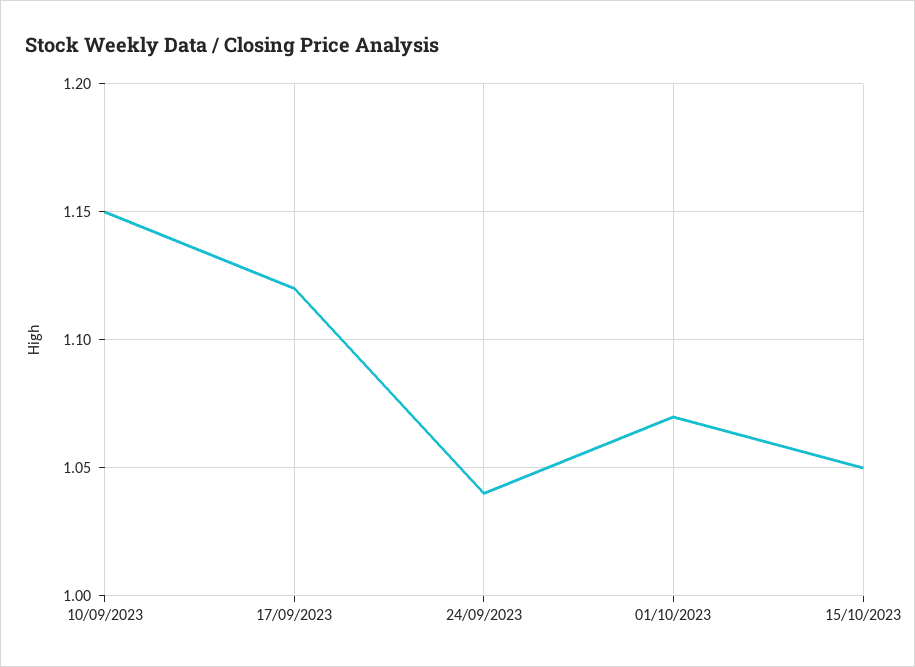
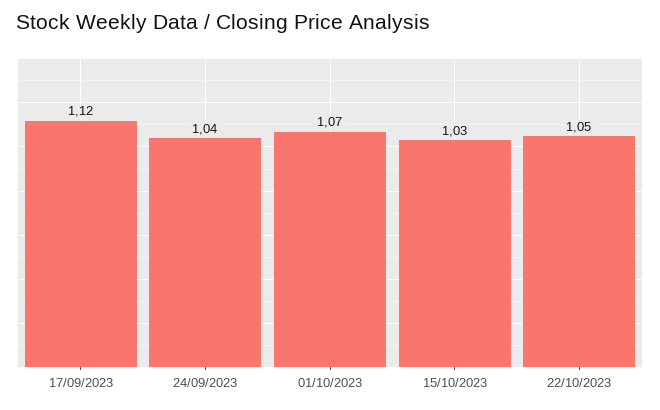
10/09/2023: 1.15 -> none
15/10/2023: 1.05 -> 1.03
22/10/2023: none -> 1.05

